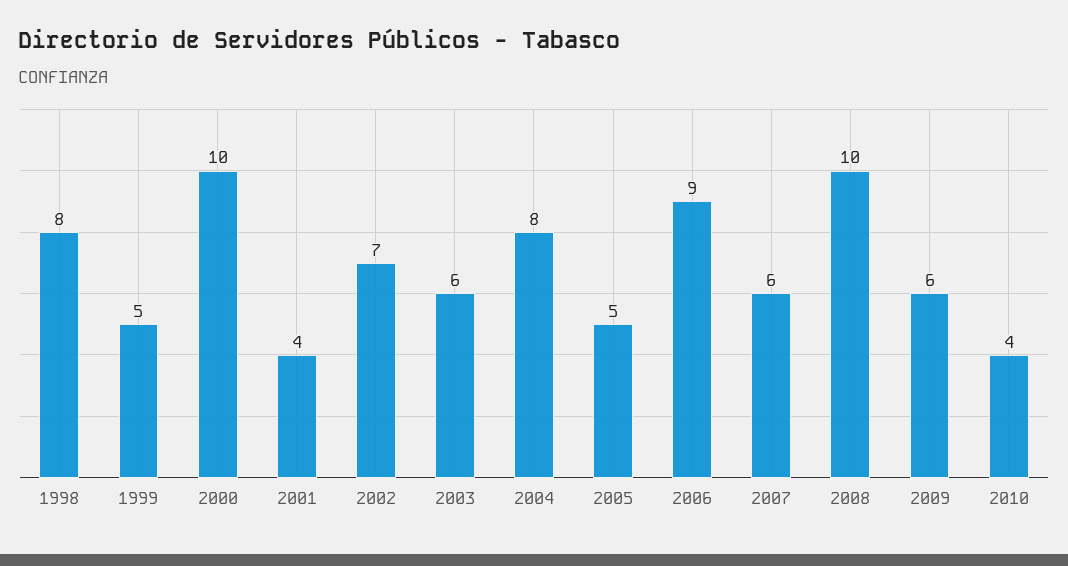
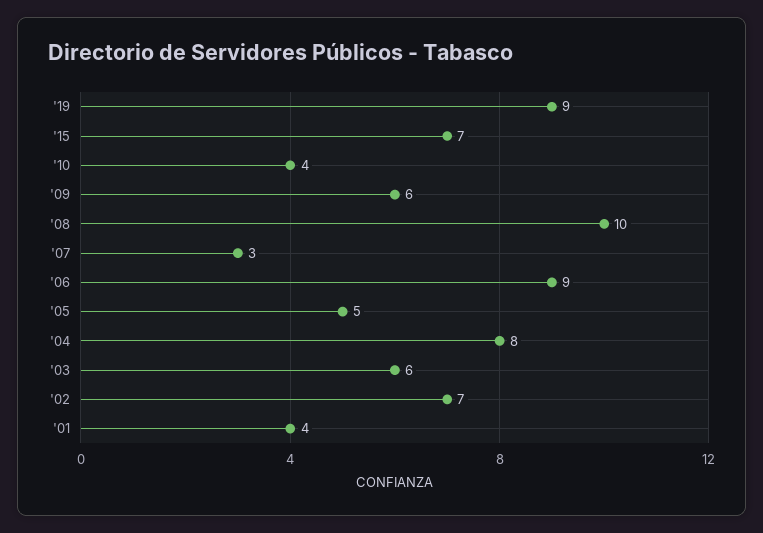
1998: 8 -> none
1999: 5 -> none
2000: 10 -> none
2007: 6 -> 3
'19: none -> 9
'15: none -> 7

